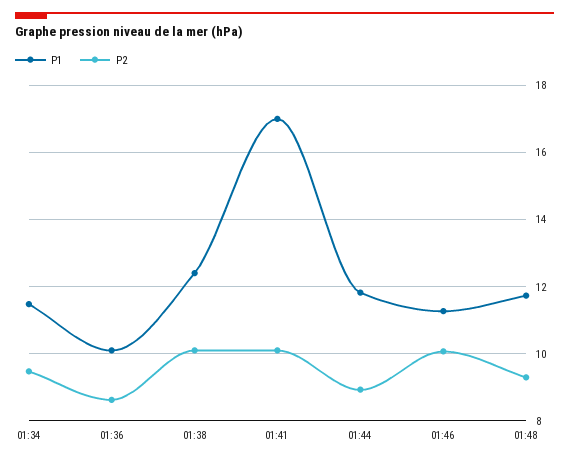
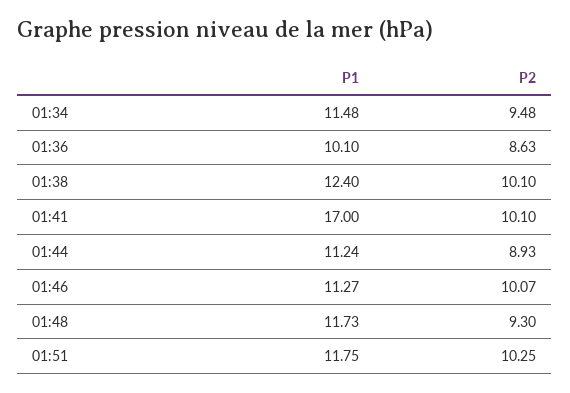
P1, 01:44: 11.8 -> 11.24
P1, 01:51: none -> 11.75
P2, 01:51: none -> 10.25

